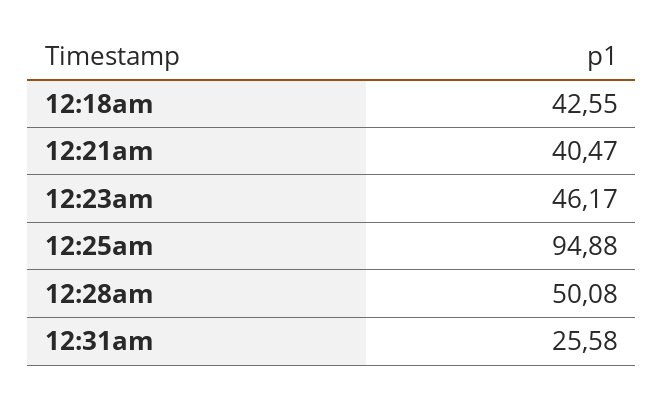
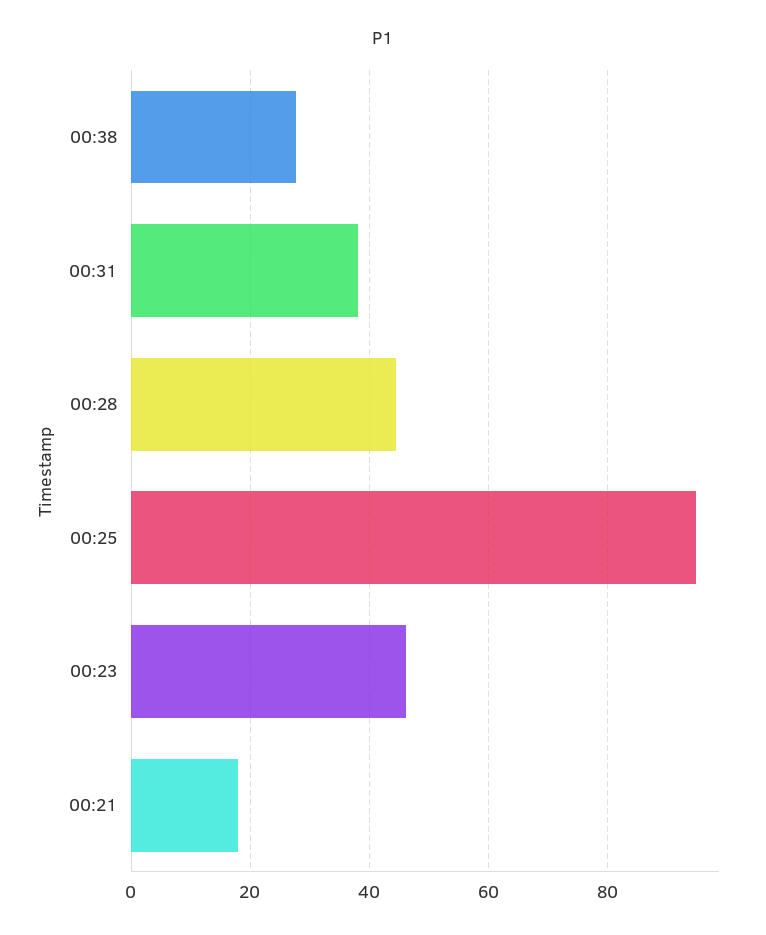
12:18am: 42.55 -> none
12:21am: 40.47 -> 18
12:28am: 50.08 -> 44
12:31am: 25.58 -> 38
00:38: none -> 28

